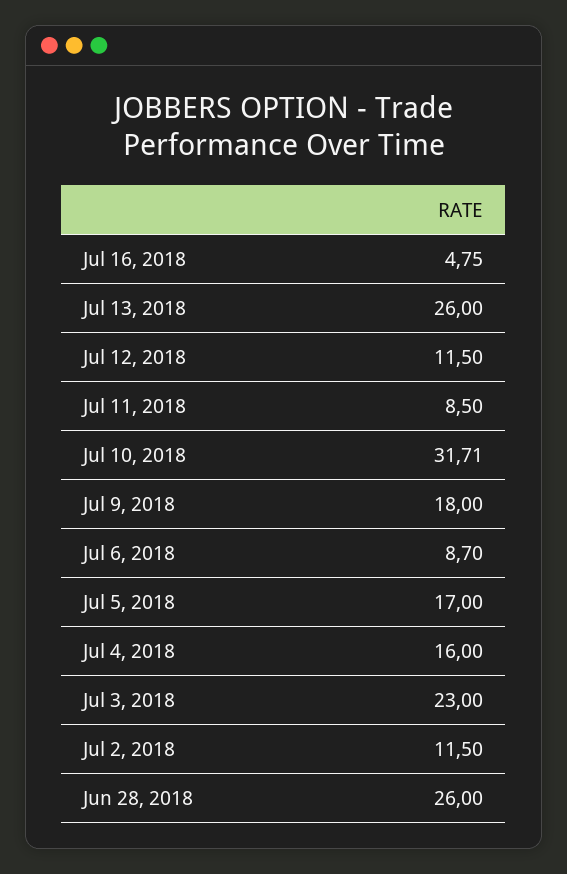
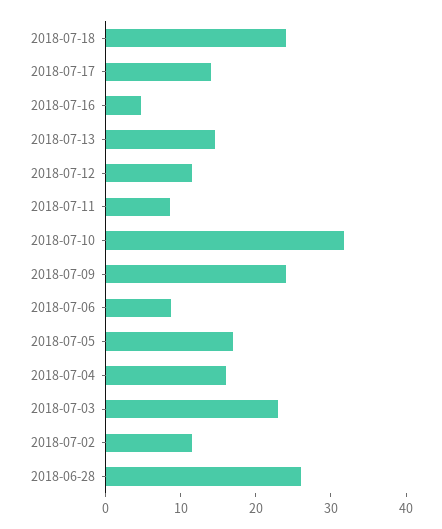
Jul 13, 2018: 26 -> 14
Jul 9, 2018: 18 -> 24
2018-07-18: none -> 24
2018-07-17: none -> 14

